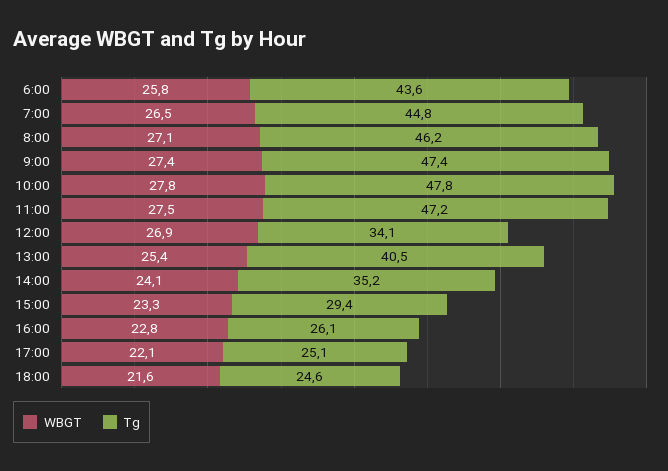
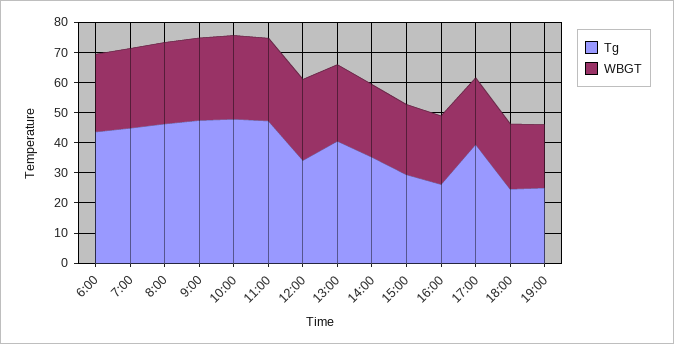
Tg, 17:00: 25.1 -> 40
Tg, 19:00: none -> 25
WBGT, 19:00: none -> 20

